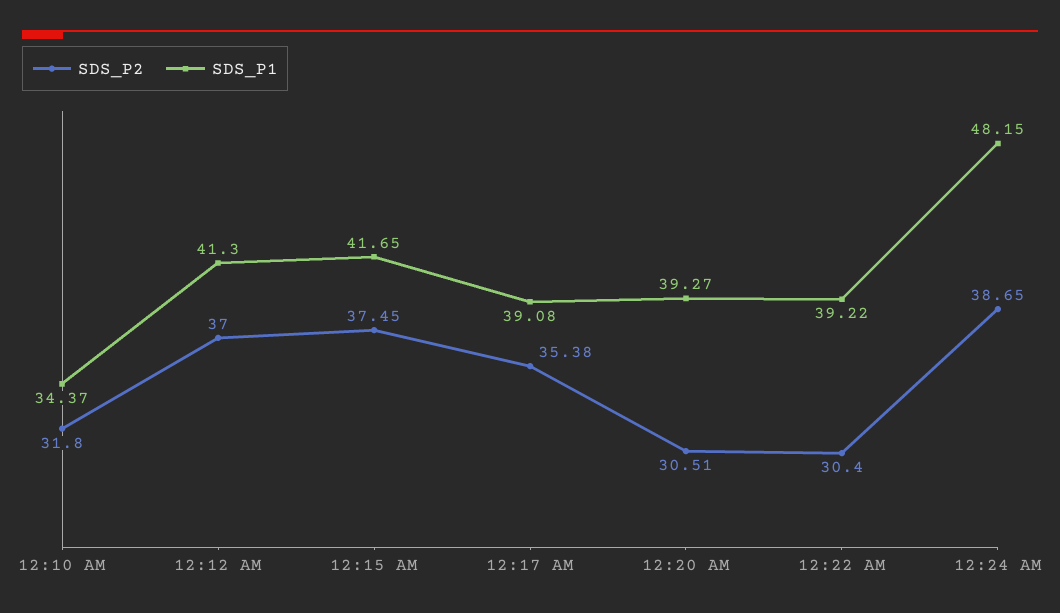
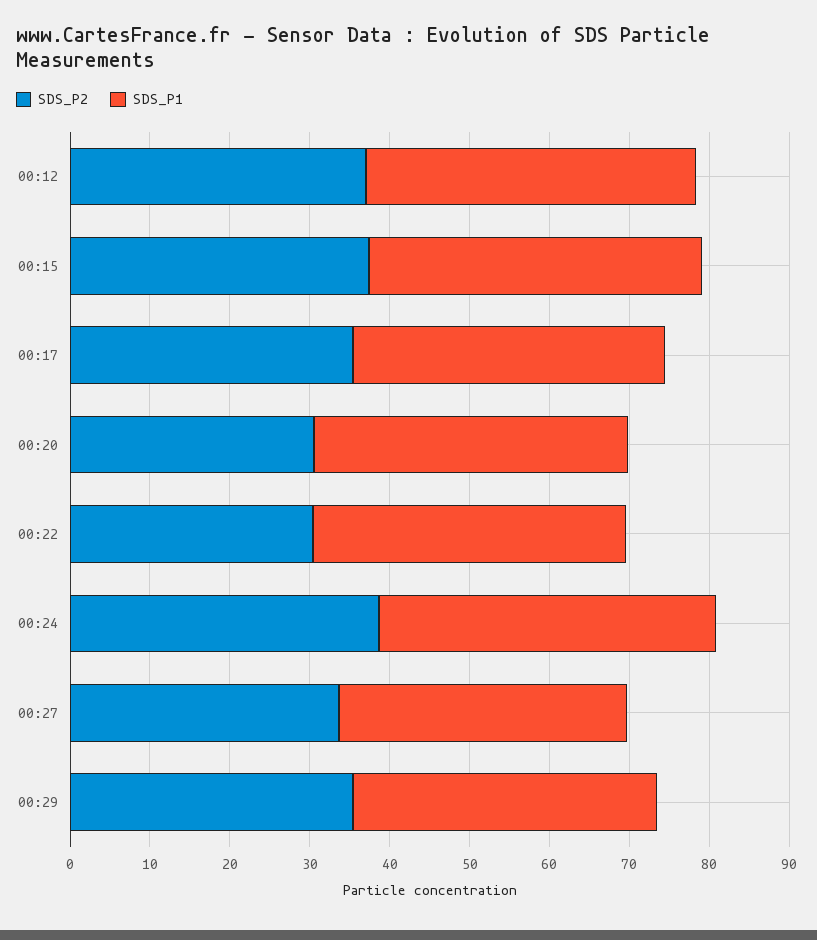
SDS_P2, 12:10 AM: 31.8 -> none
SDS_P1, 12:10 AM: 34.37 -> none
SDS_P1, 12:24 AM: 48.15 -> 42
SDS_P2, 00:27: none -> 34
SDS_P1, 00:27: none -> 36
SDS_P2, 00:29: none -> 36
SDS_P1, 00:29: none -> 38

